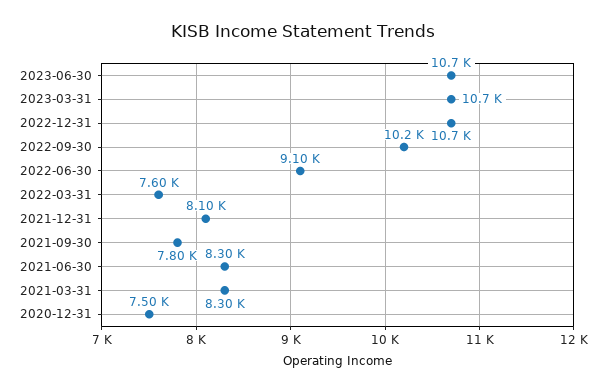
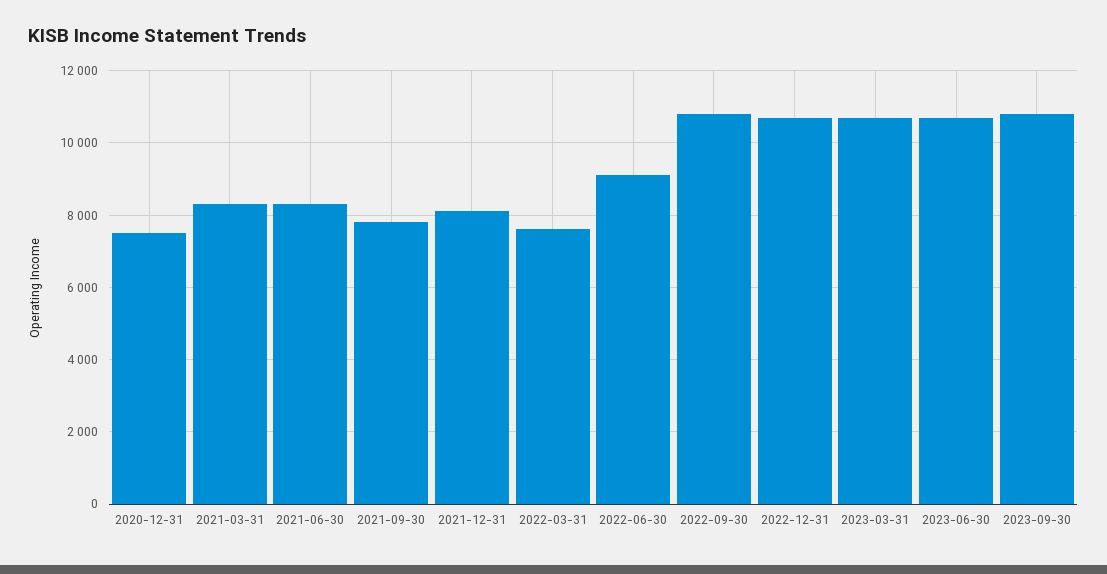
2022-09-30: 10200 -> 10800
2023-09-30: none -> 10800

